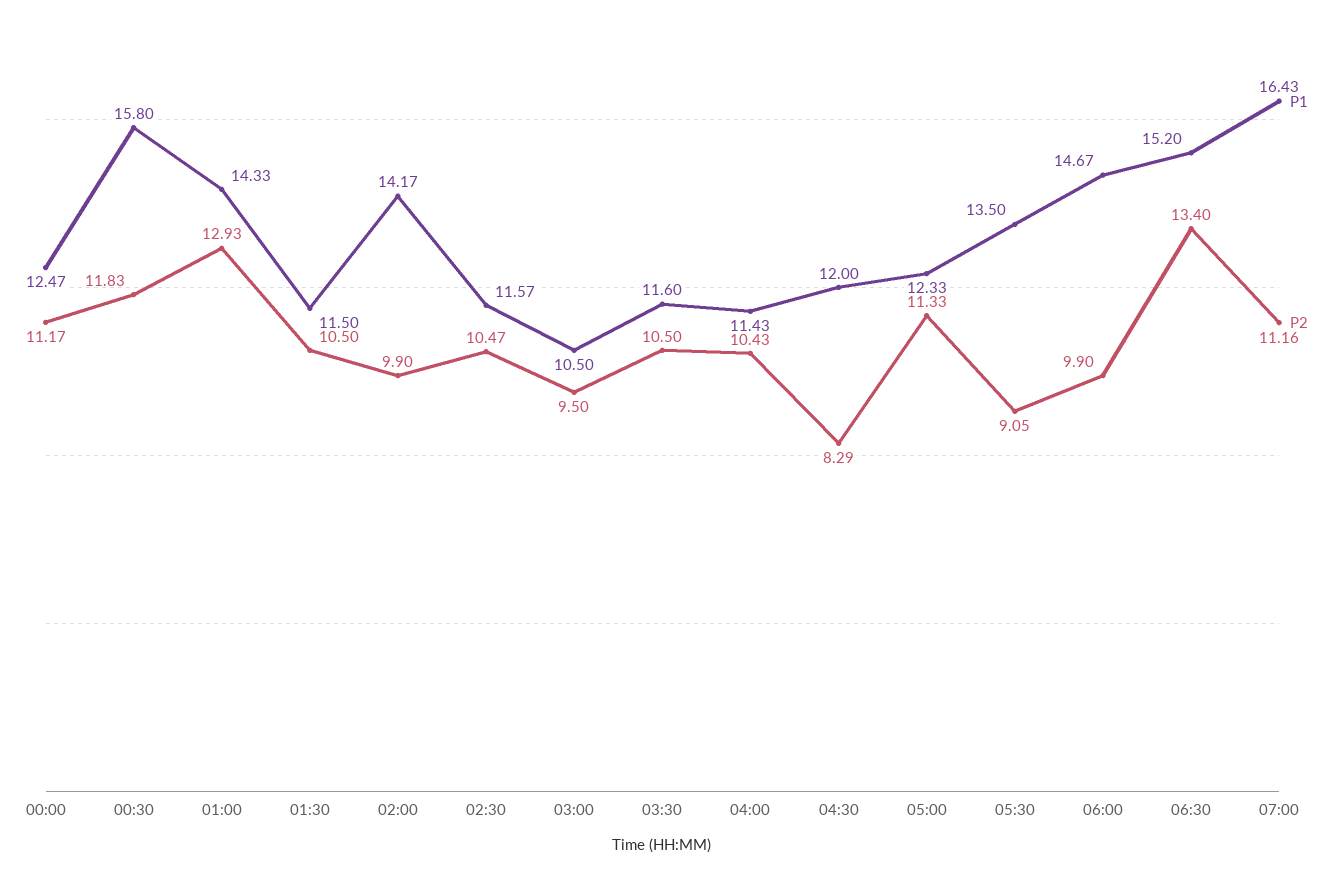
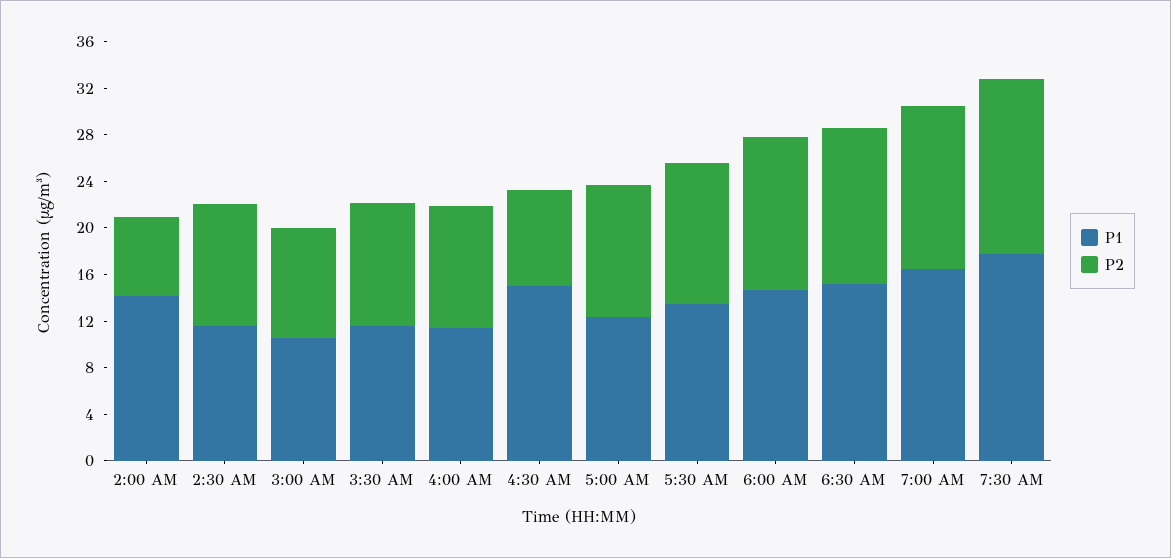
P1, 00:00: 12.47 -> none
P2, 00:00: 11.17 -> none
P1, 00:30: 15.8 -> none
P2, 00:30: 11.83 -> none
P1, 01:00: 14.33 -> none
P2, 01:00: 12.93 -> none
P1, 01:30: 11.5 -> none
P2, 01:30: 10.5 -> none
P2, 02:00: 9.9 -> 7
P1, 04:30: 12 -> 15
P2, 05:30: 9.05 -> 12
P2, 06:00: 9.9 -> 13
P2, 07:00: 11.16 -> 14
P1, 7:30 AM: none -> 18
P2, 7:30 AM: none -> 15

